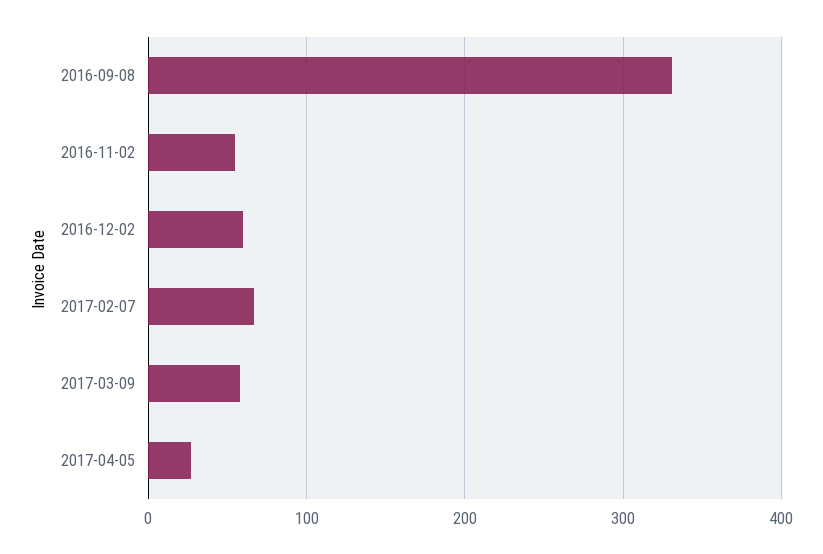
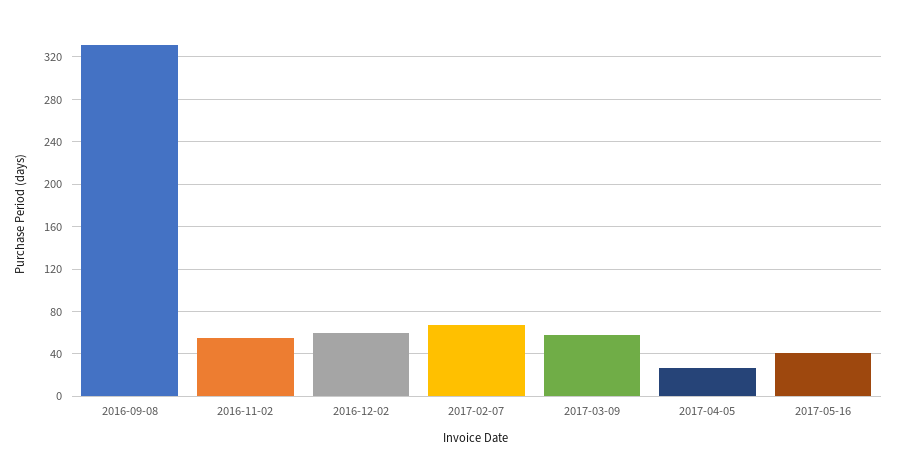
2017-05-16: none -> 40

